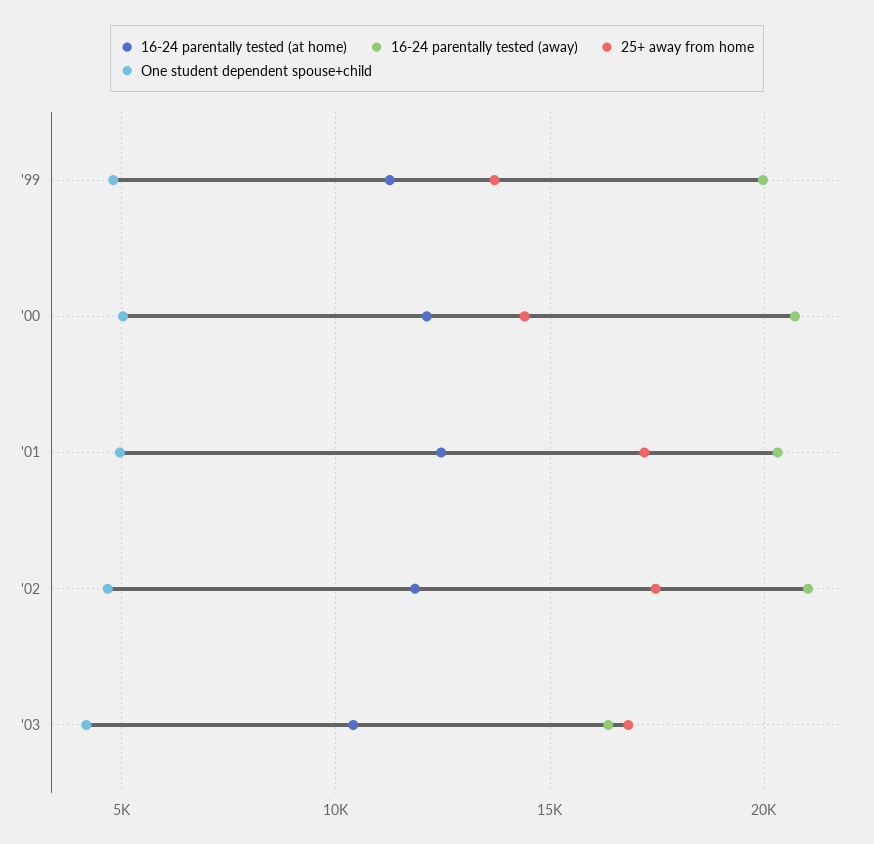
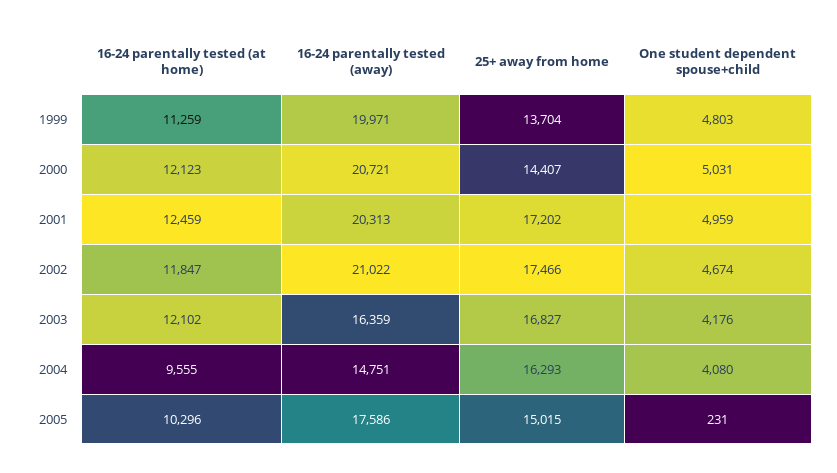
16-24 parentally tested (at home), '03: 10500 -> 12102
16-24 parentally tested (at home), 2004: none -> 9555
16-24 parentally tested (away), 2004: none -> 14751
25+ away from home, 2004: none -> 16293
One student dependent spouse+child, 2004: none -> 4080
16-24 parentally tested (at home), 2005: none -> 10296
16-24 parentally tested (away), 2005: none -> 17586
25+ away from home, 2005: none -> 15015
One student dependent spouse+child, 2005: none -> 231

